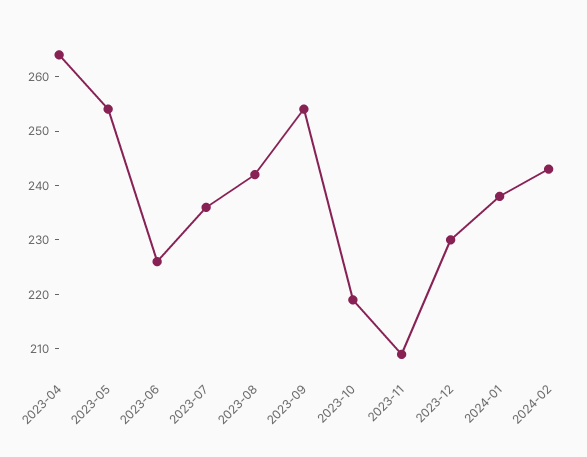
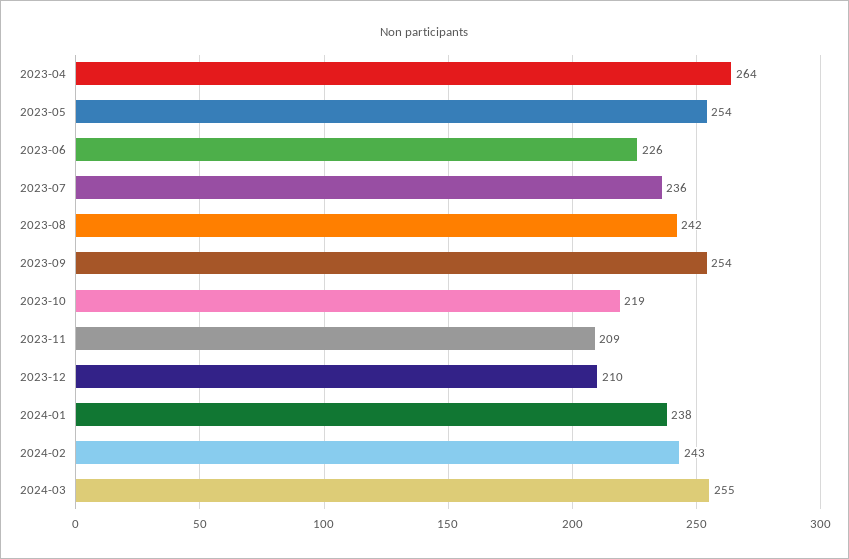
2023-12: 230 -> 210
2024-03: none -> 255

